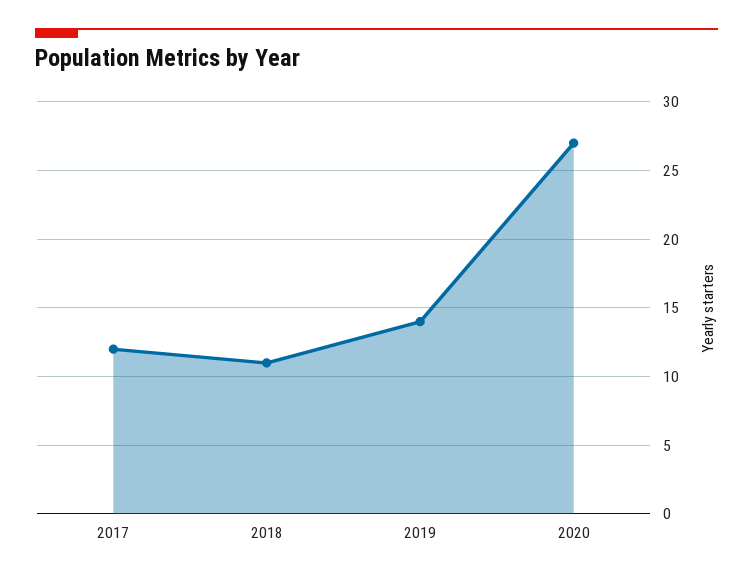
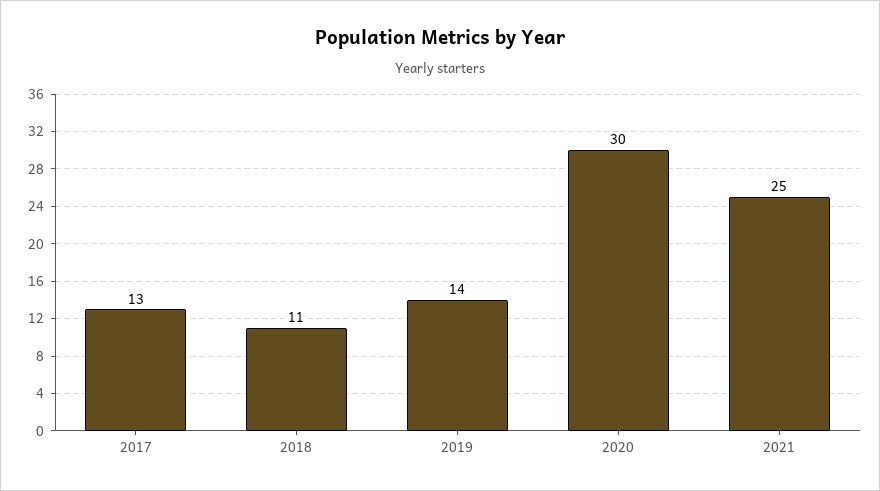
2017: 12 -> 13
2020: 27 -> 30
2021: none -> 25

